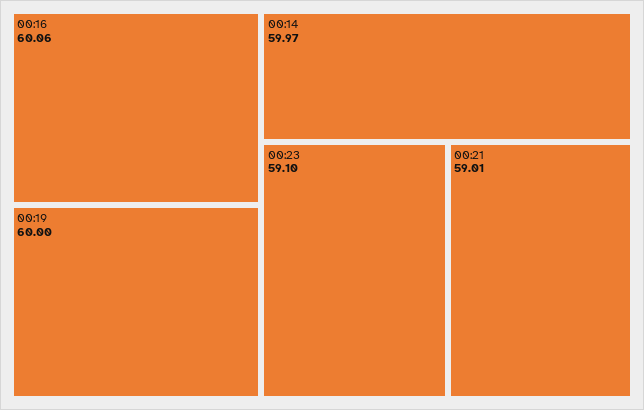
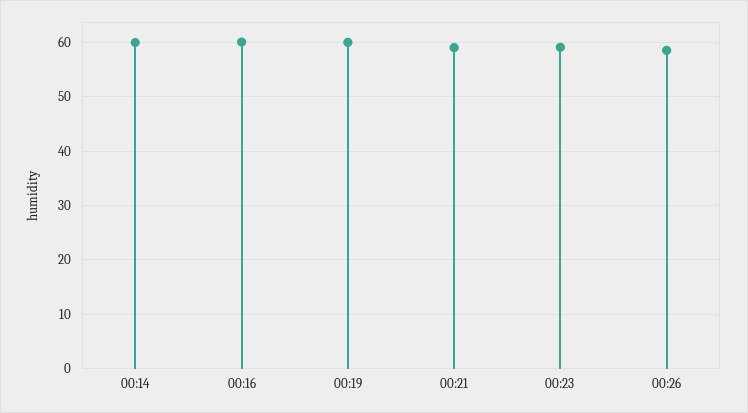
00:26: none -> 58

